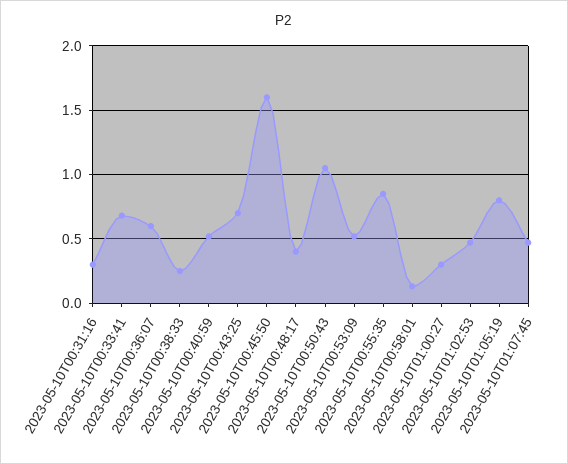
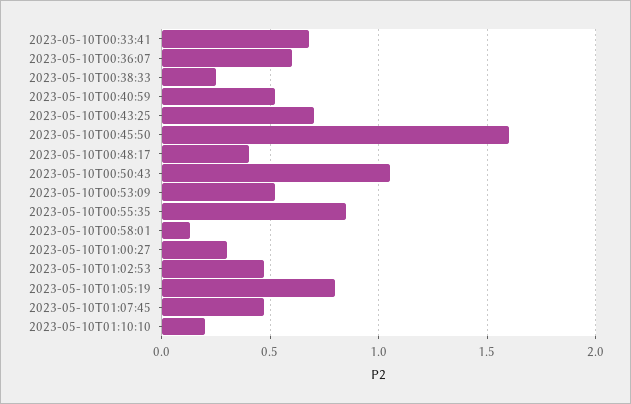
2023-05-10T00:31:16: 0.3 -> none
2023-05-10T01:10:10: none -> 0.2

